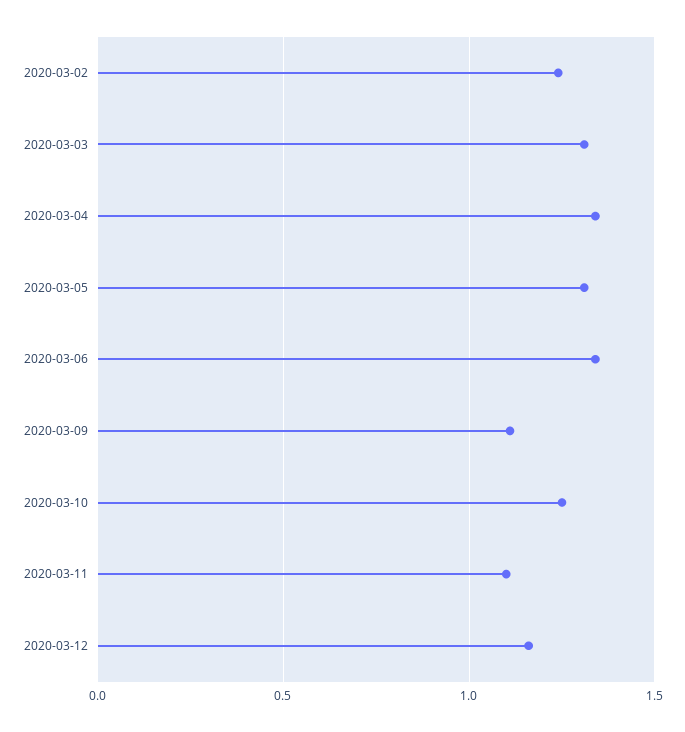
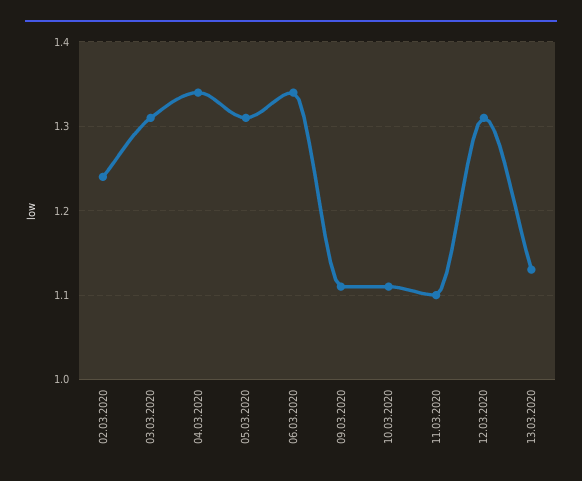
2020-03-10: 1.25 -> 1.11
2020-03-12: 1.15 -> 1.31
13.03.2020: none -> 1.13

